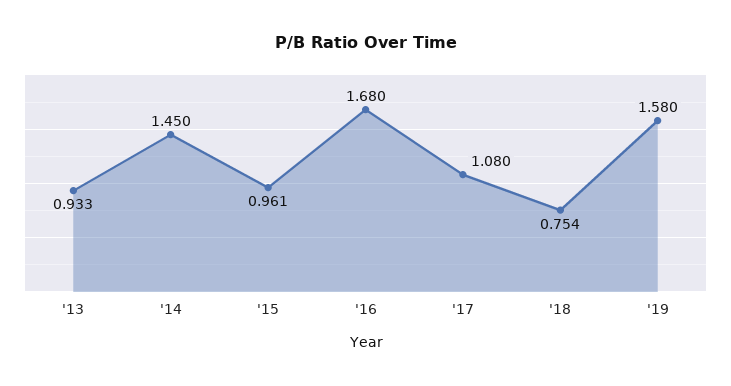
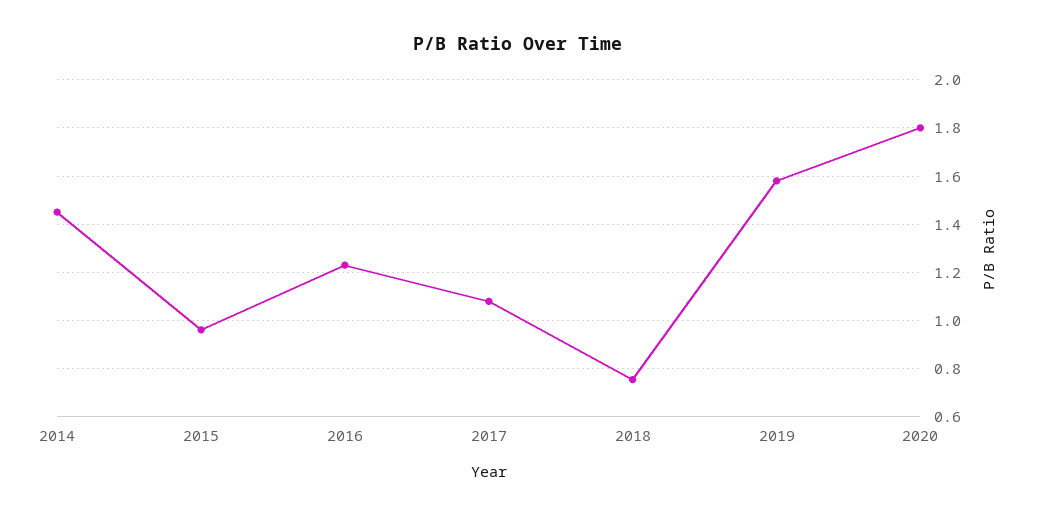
'13: 0.933 -> none
'16: 1.68 -> 1.225
2020: none -> 1.8

